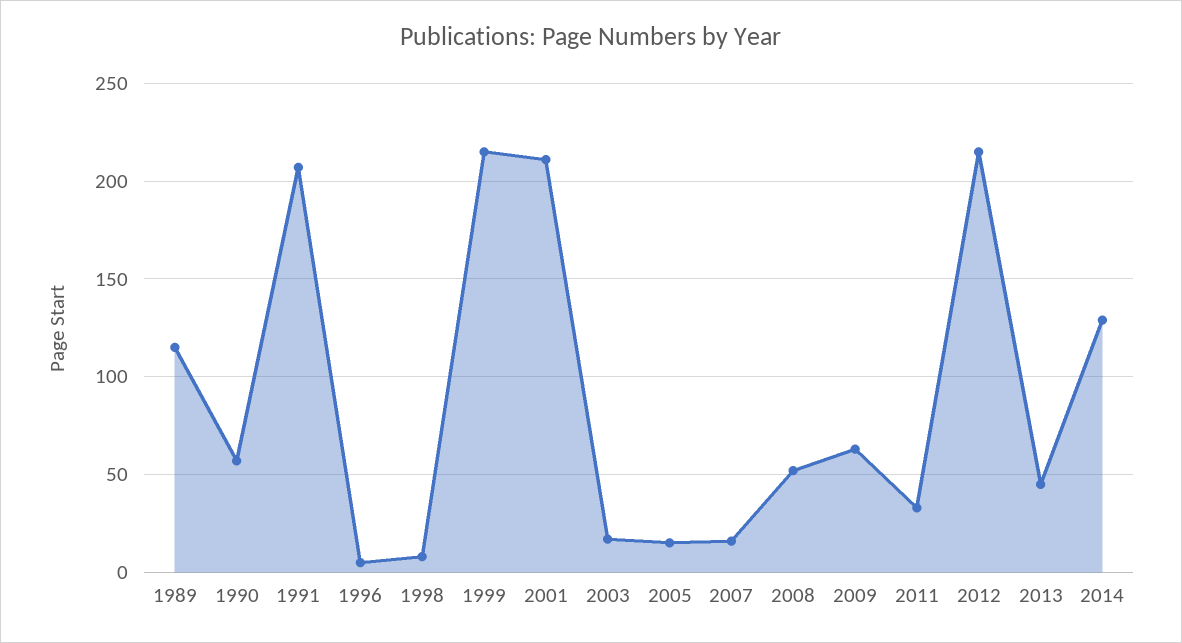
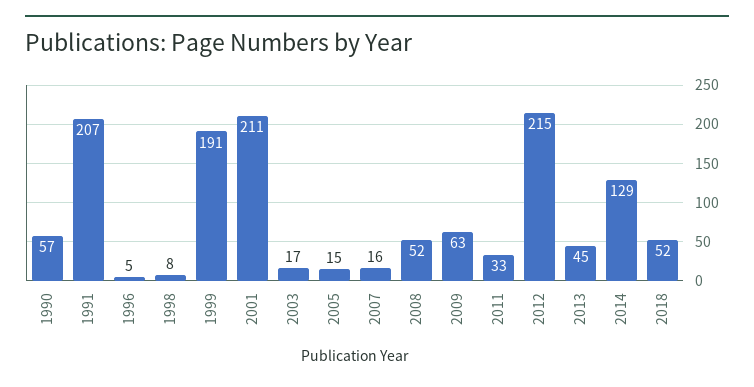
1989: 115 -> none
1999: 215 -> 191
2018: none -> 52

